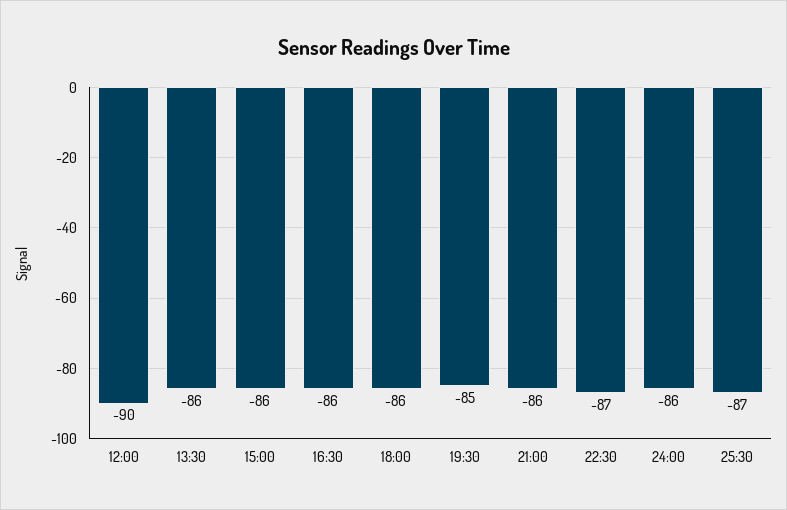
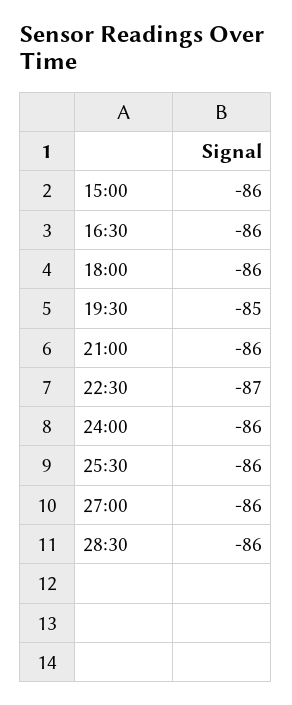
12:00: -90 -> none
13:30: -86 -> none
25:30: -87 -> -86
27:00: none -> -86
28:30: none -> -86

